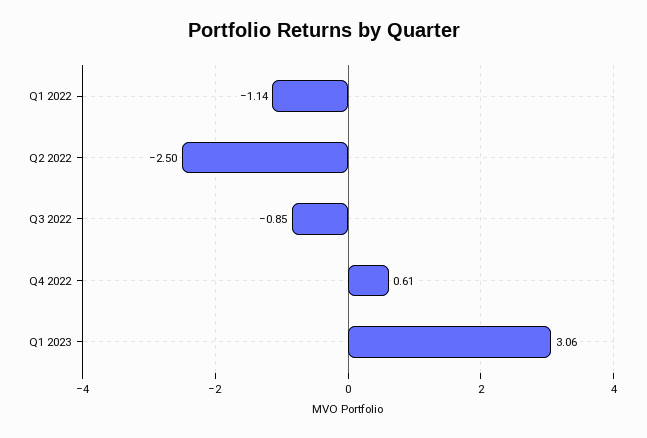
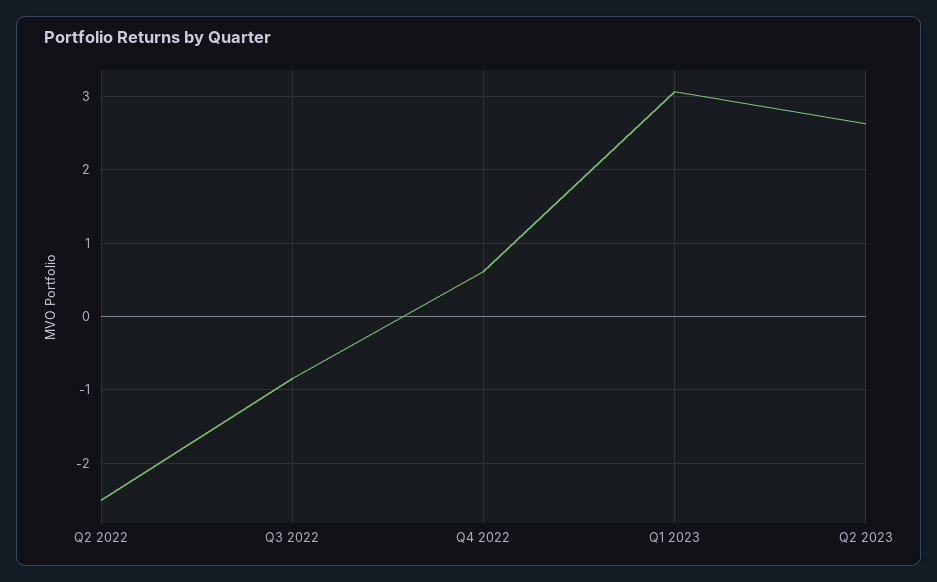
Q1 2022: -1.14 -> none
Q2 2023: none -> 2.6

